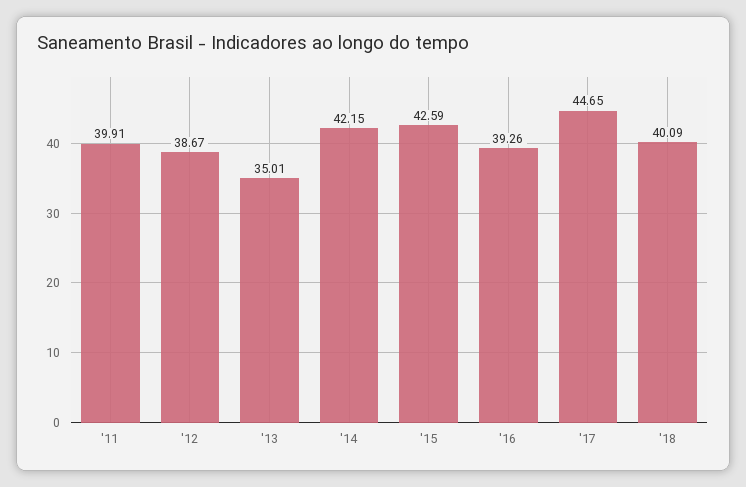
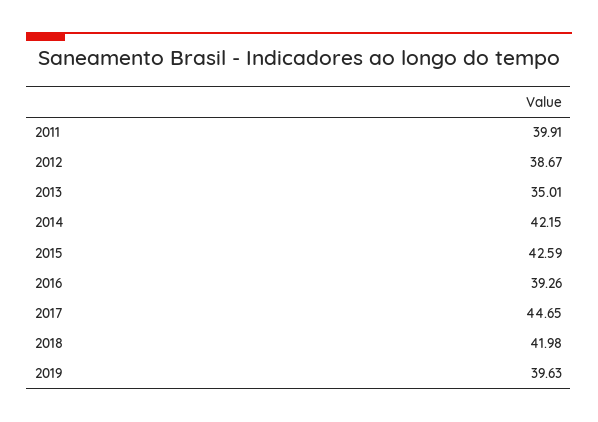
'18: 40.09 -> 41.98
2019: none -> 39.63

